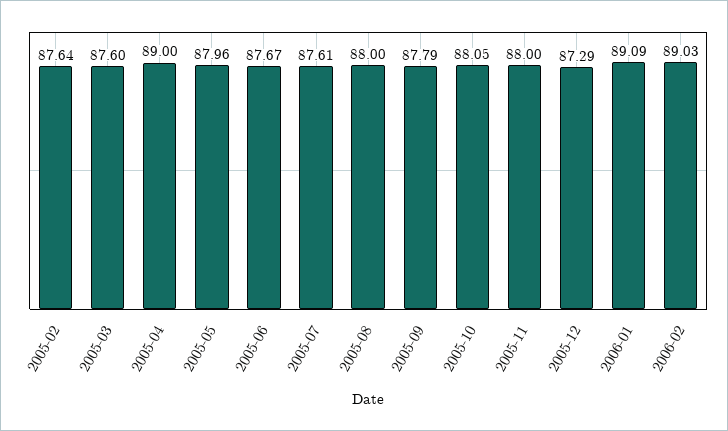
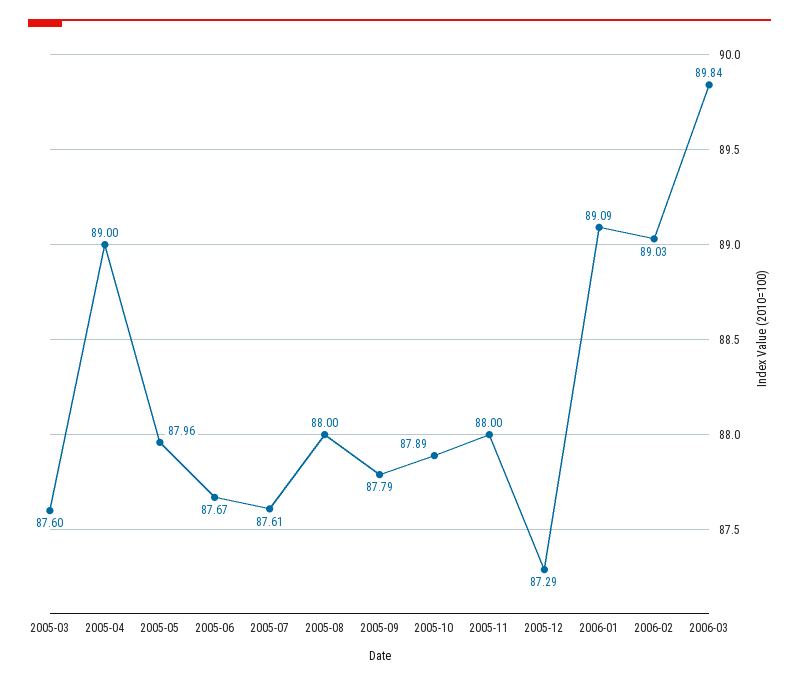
2005-02: 87.64 -> none
2005-10: 88.05 -> 87.89
2006-03: none -> 89.84

